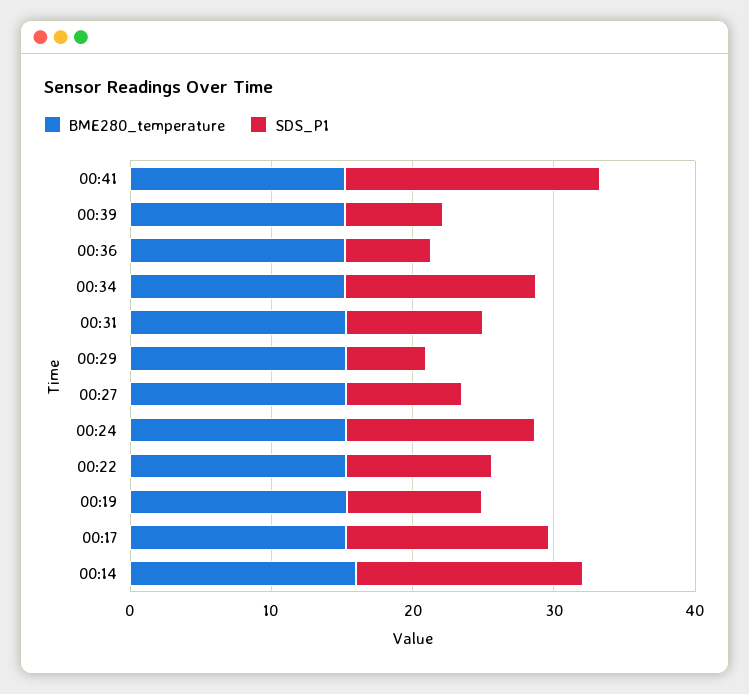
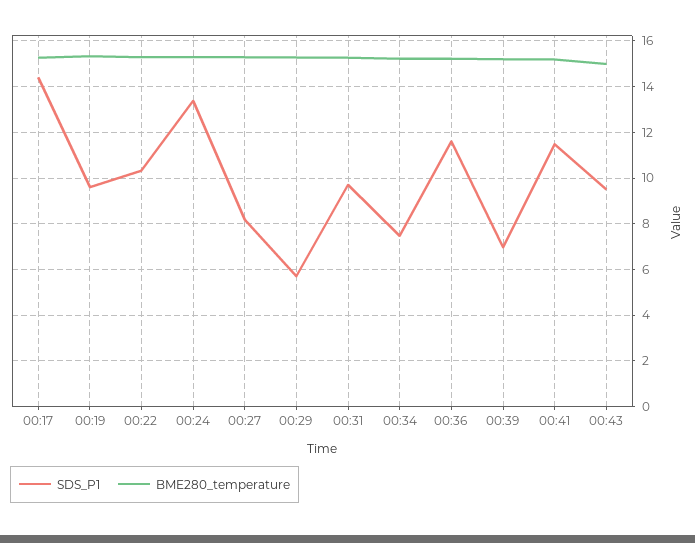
SDS_P1, 00:41: 18 -> 11.5
SDS_P1, 00:36: 6 -> 11.5
SDS_P1, 00:34: 14 -> 7.5
BME280_temperature, 00:14: 16 -> none
SDS_P1, 00:14: 16 -> none
SDS_P1, 00:43: none -> 9.5
BME280_temperature, 00:43: none -> 15

